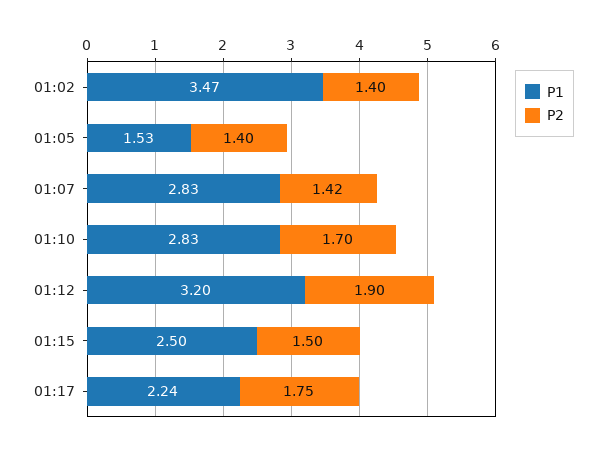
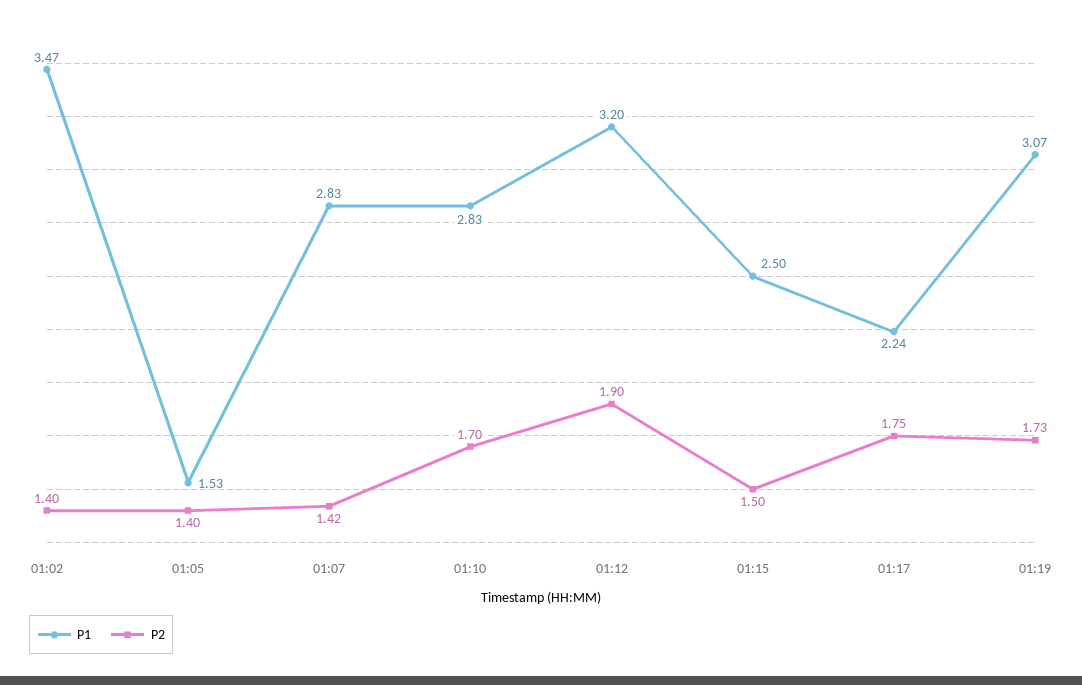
P1, 01:19: none -> 3.07
P2, 01:19: none -> 1.73

